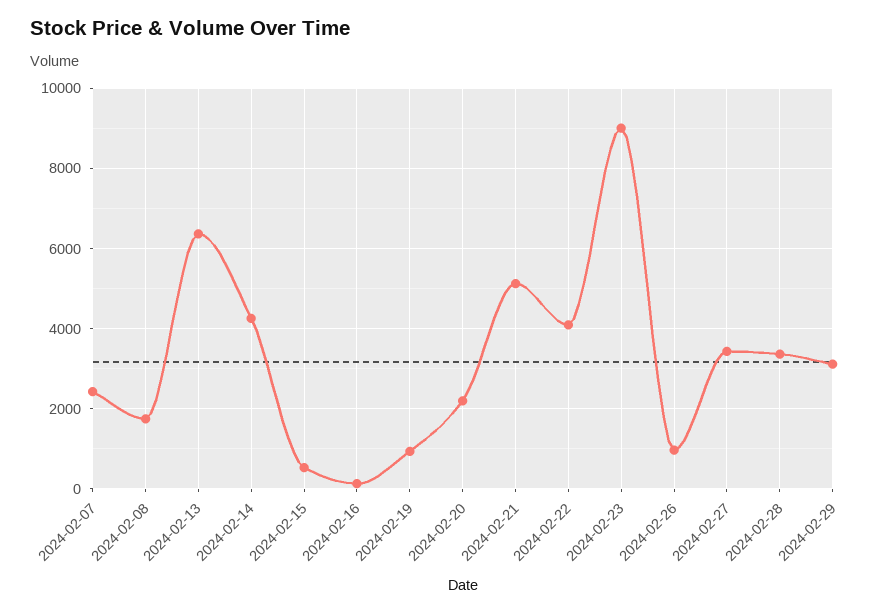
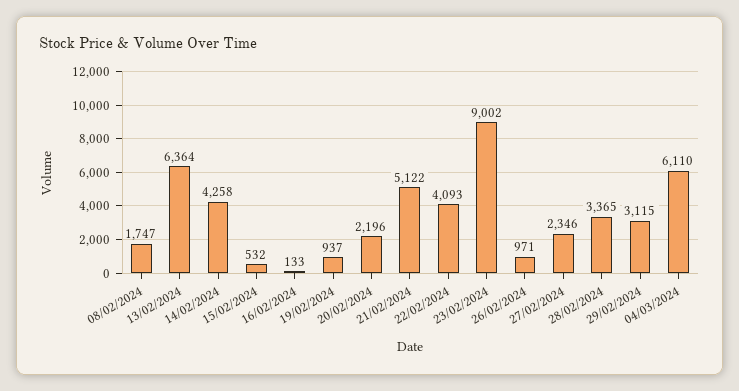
2024-02-07: 2400 -> none
2024-02-27: 3400 -> 2346
04/03/2024: none -> 6110

